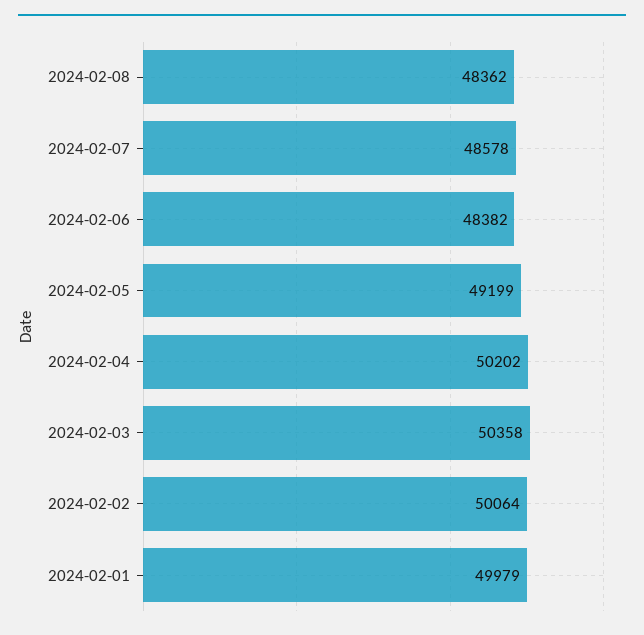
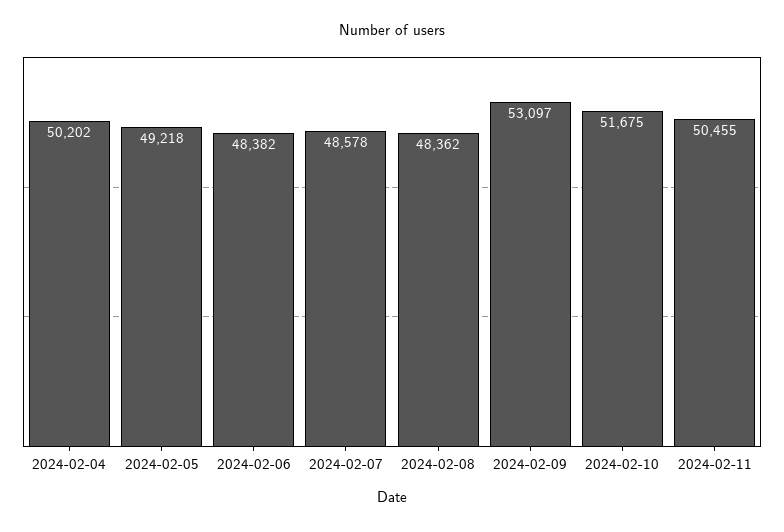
2024-02-05: 49199 -> 49218
2024-02-03: 50358 -> none
2024-02-02: 50064 -> none
2024-02-01: 49979 -> none
2024-02-09: none -> 53097
2024-02-10: none -> 51675
2024-02-11: none -> 50455

